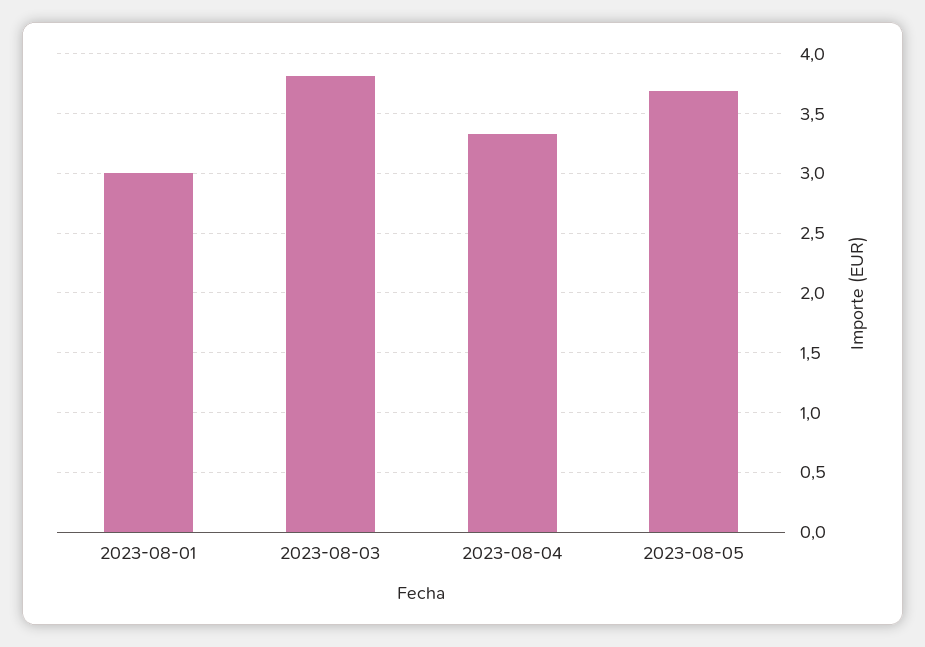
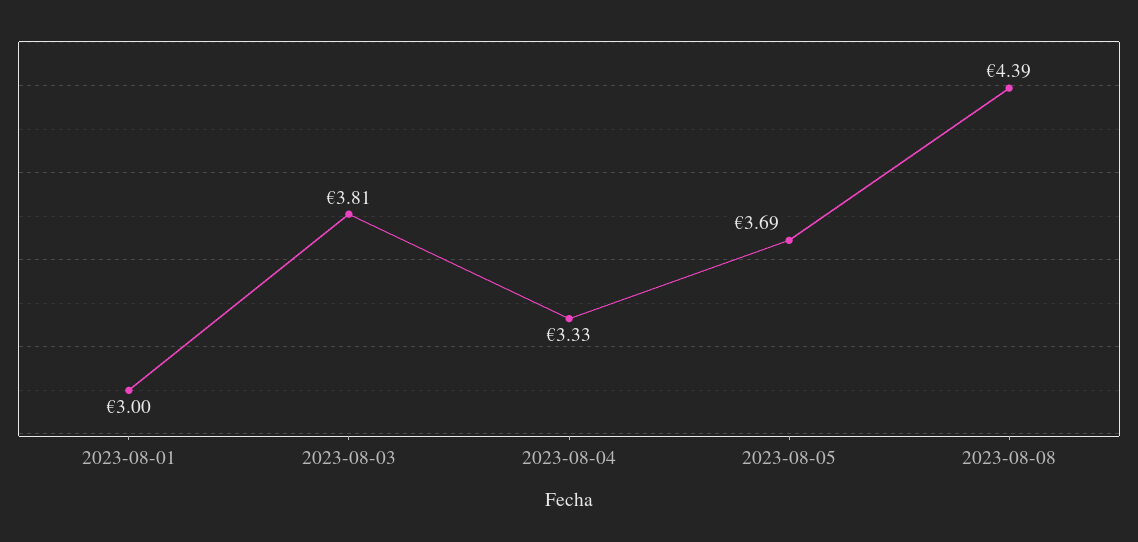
2023-08-08: none -> 4.39

